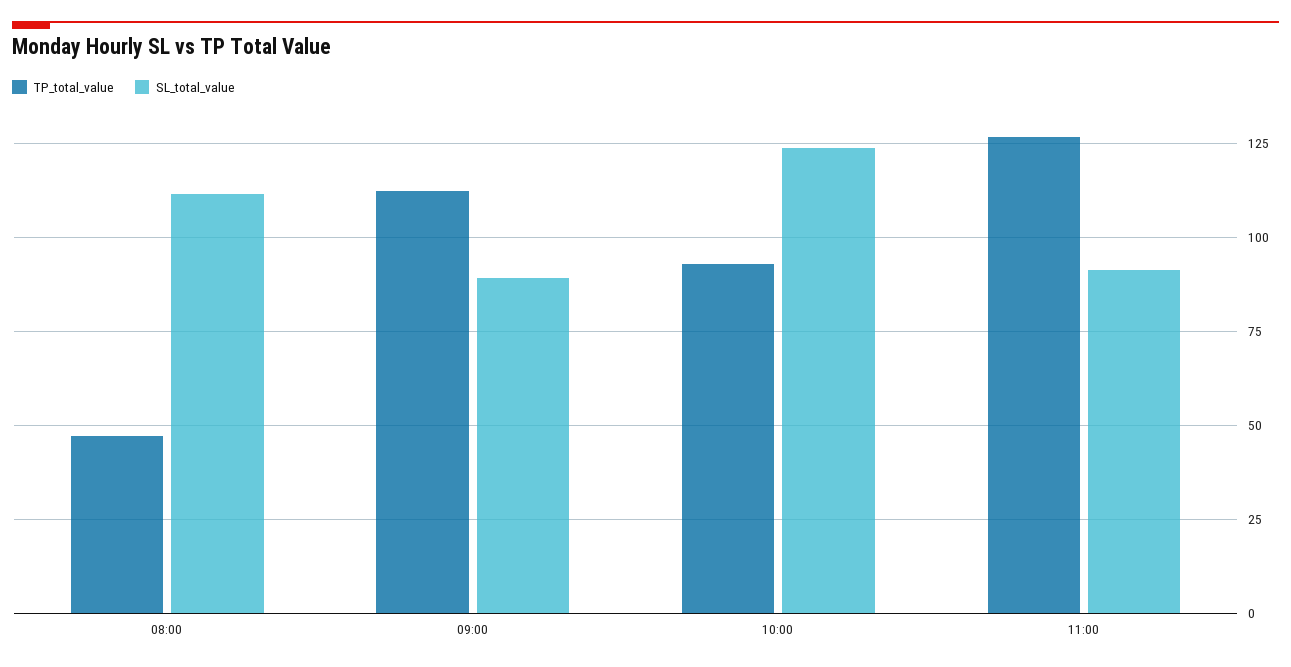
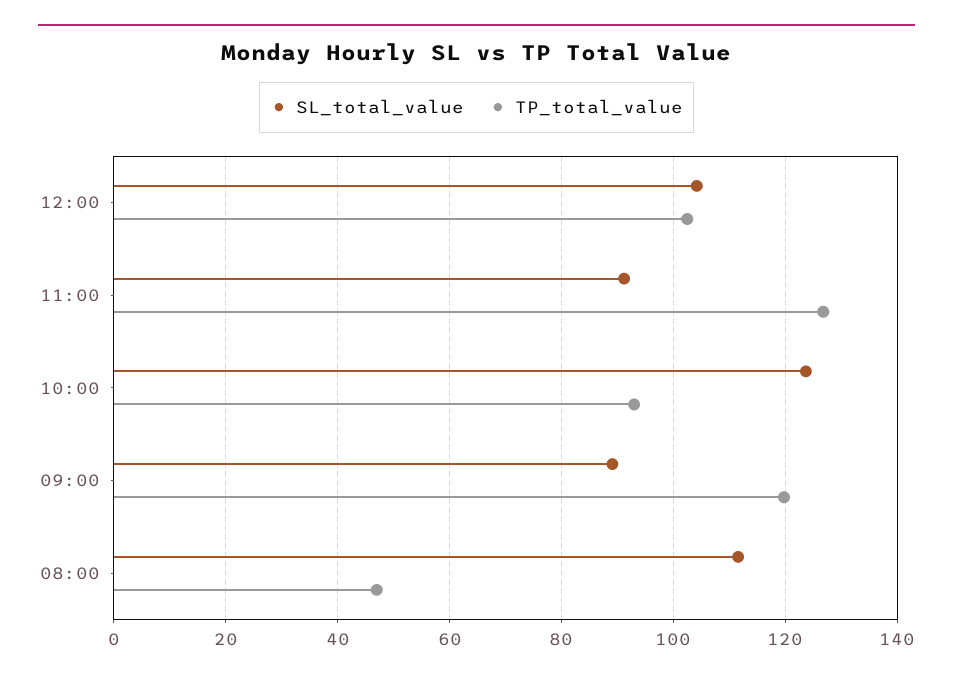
TP_total_value, 09:00: 112.5 -> 120
SL_total_value, 12:00: none -> 104
TP_total_value, 12:00: none -> 102

